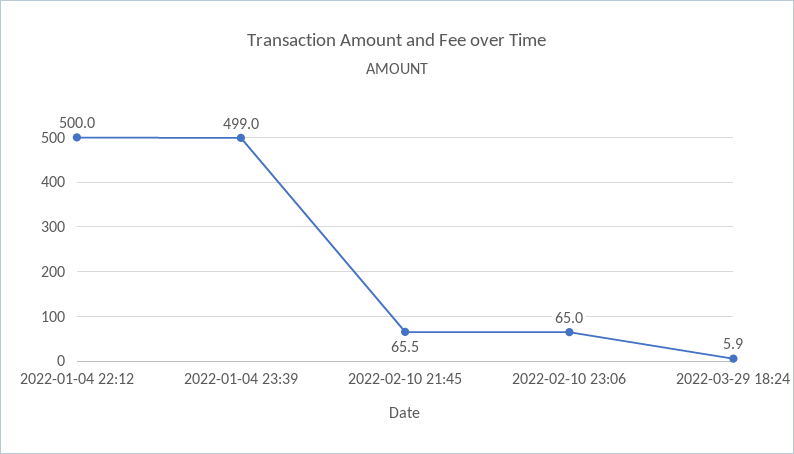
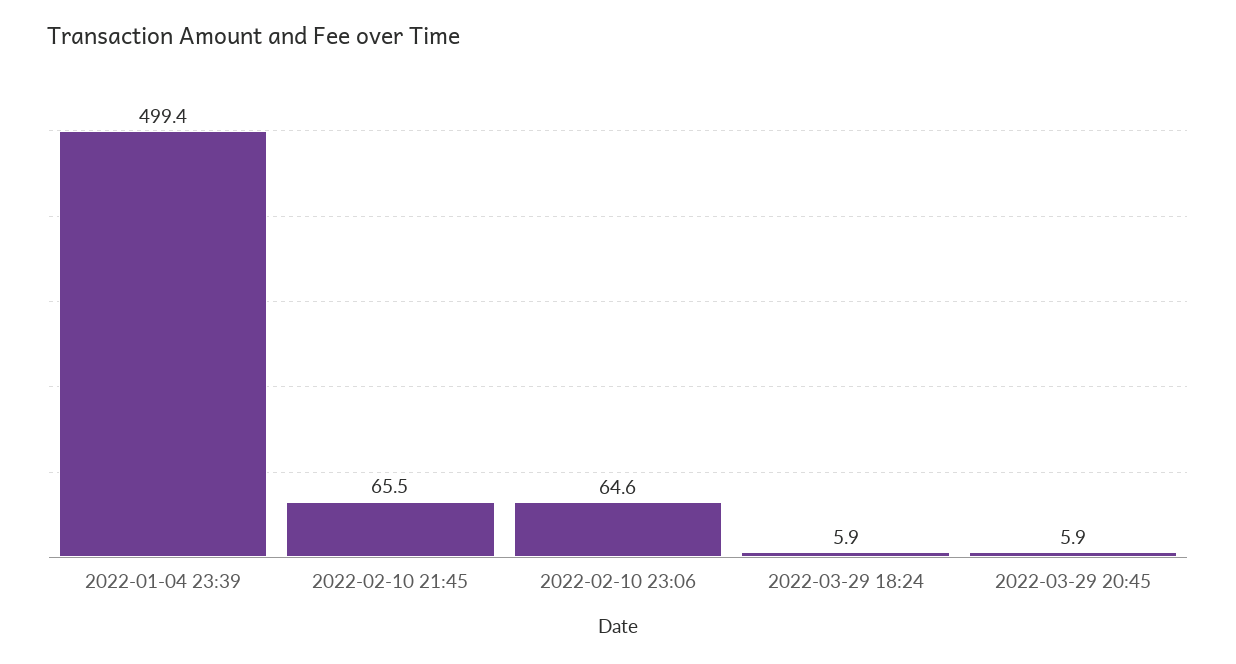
2022-01-04 22:12: 500 -> none
2022-01-04 23:39: 499 -> 499.4
2022-02-10 23:06: 65 -> 64.6
2022-03-29 20:45: none -> 5.9

